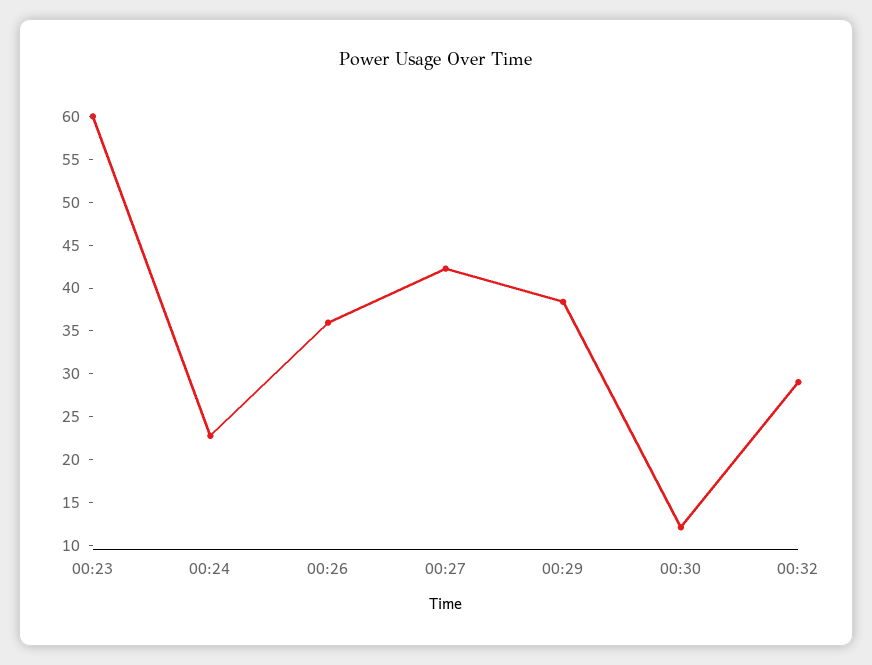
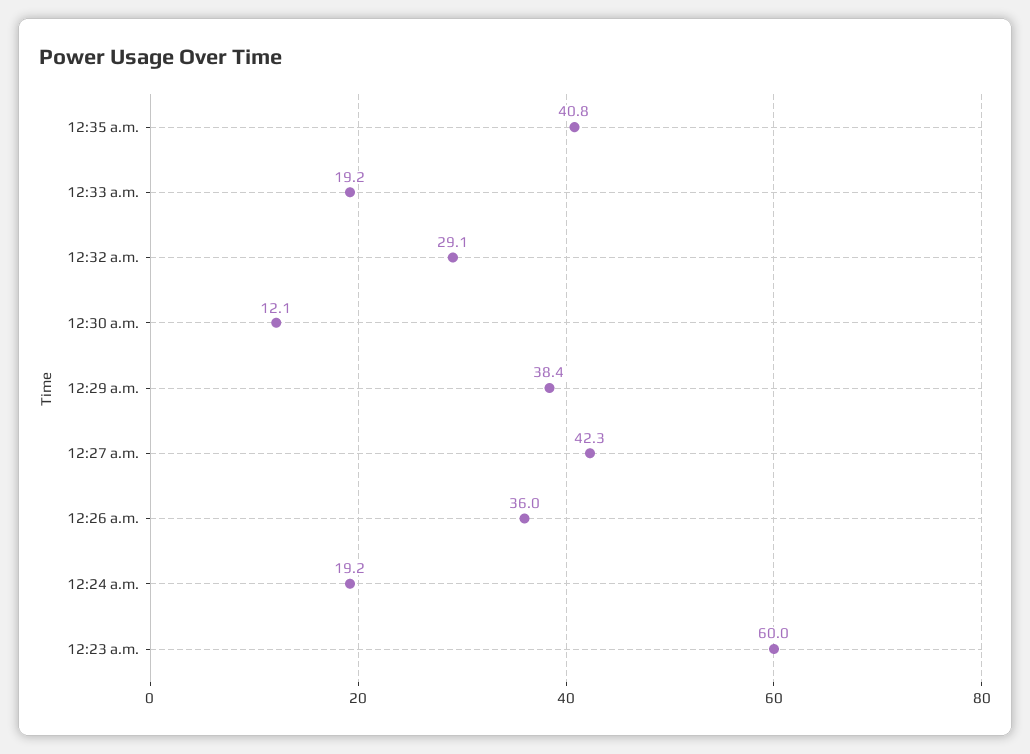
00:24: 23 -> 19.2
12:35 a.m.: none -> 40.8
12:33 a.m.: none -> 19.2

